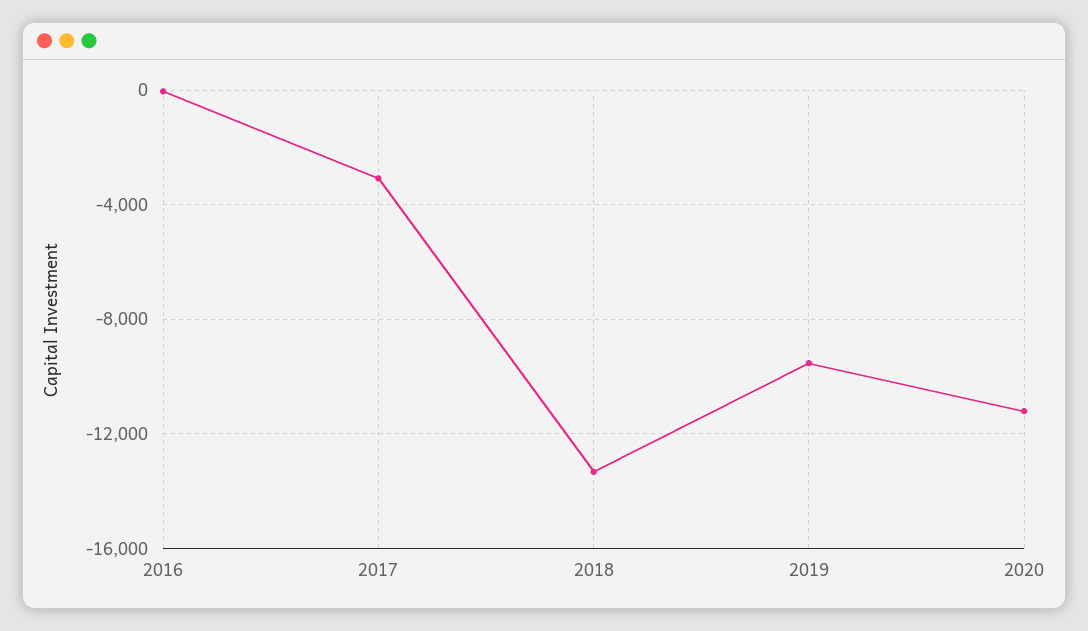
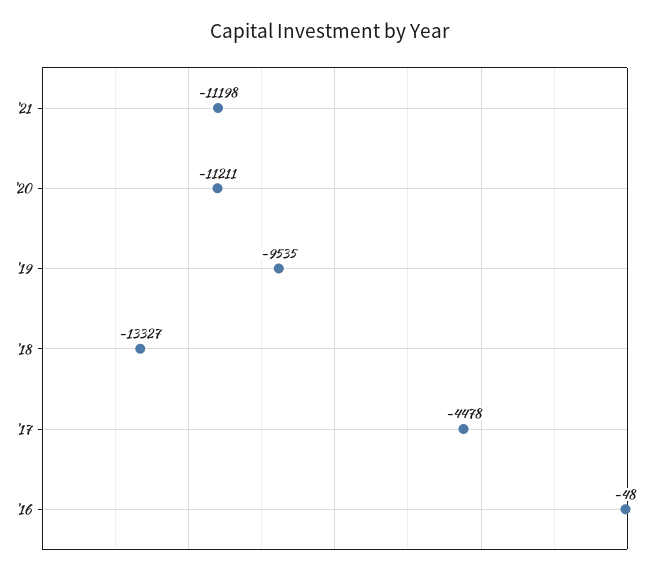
2017: -3000 -> -4478
'21: none -> -11198

